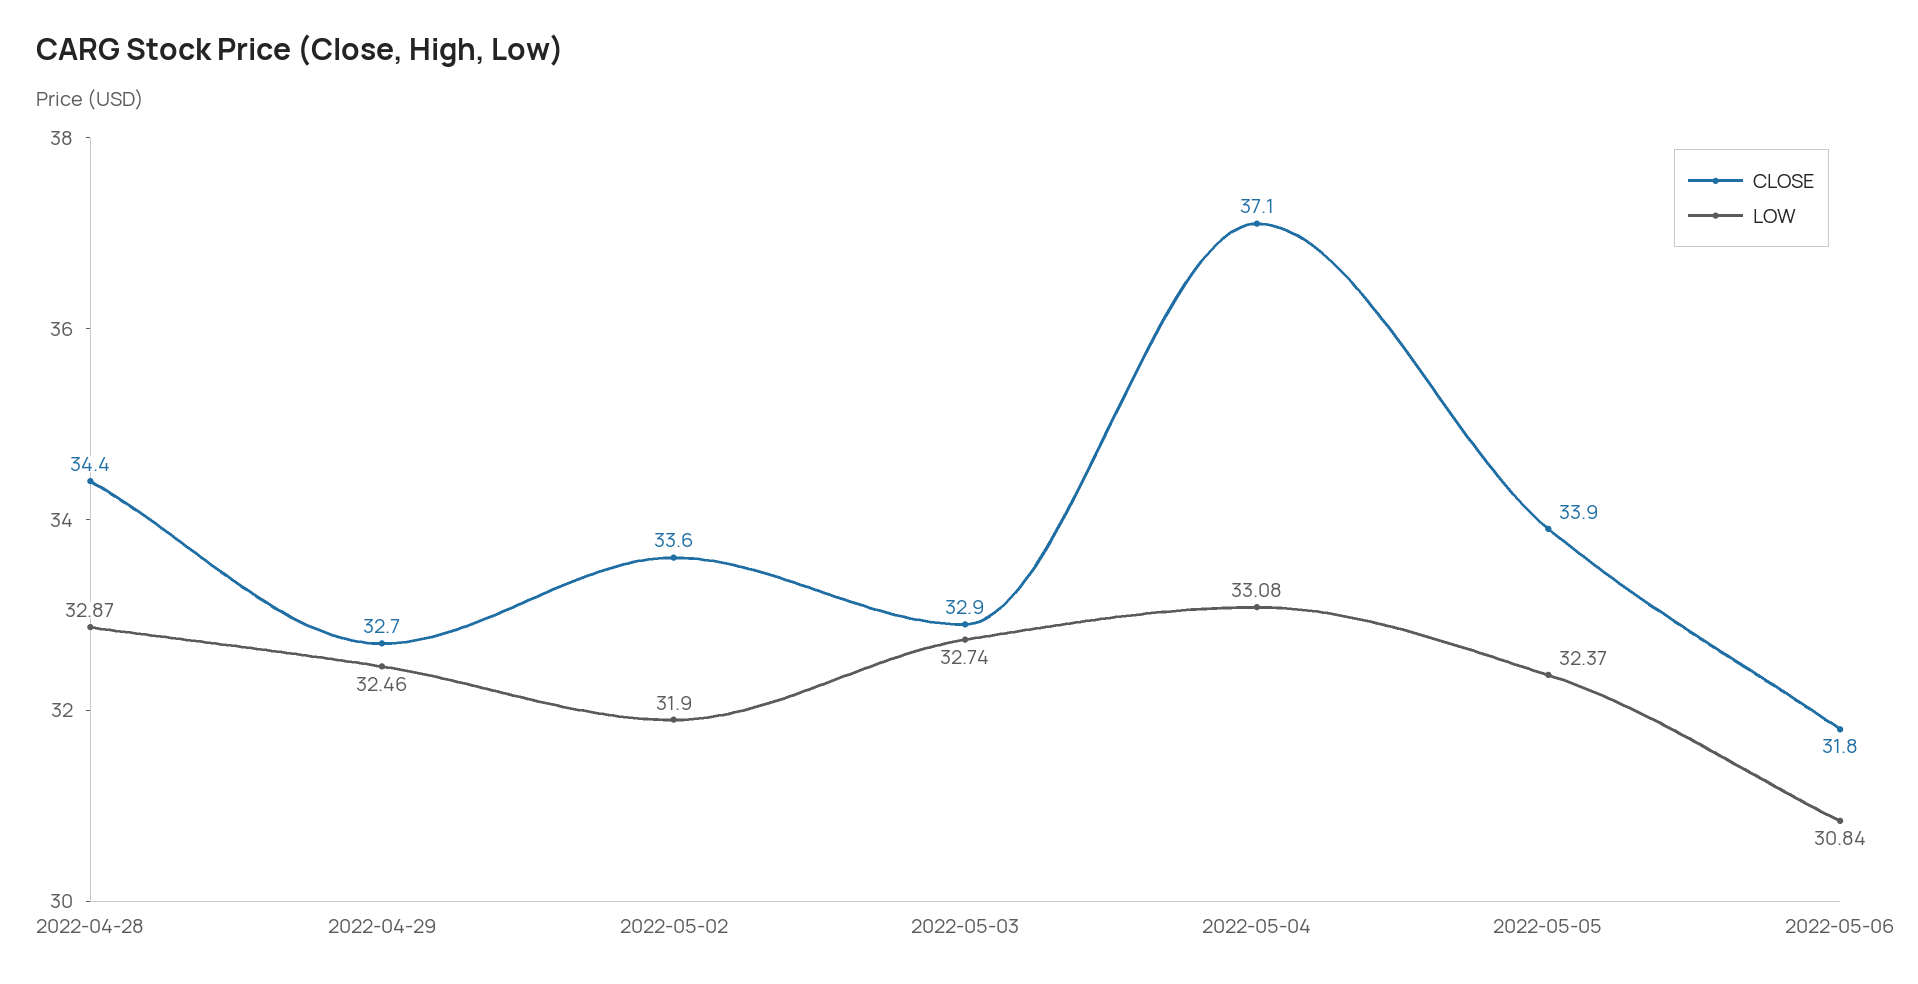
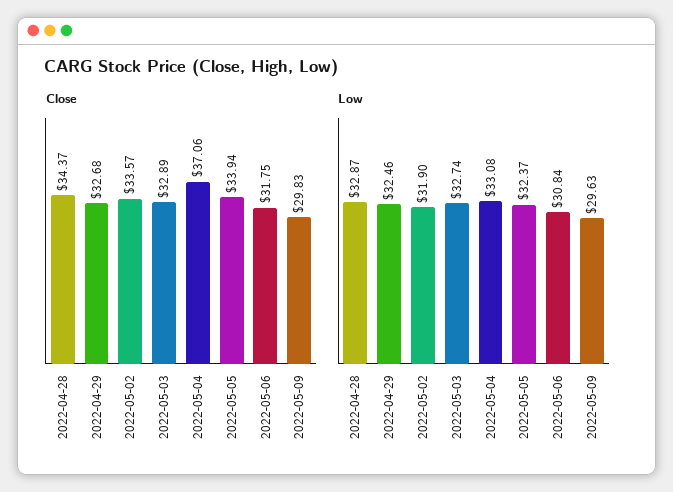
CLOSE, 2022-05-09: none -> 29.83
LOW, 2022-05-09: none -> 29.63

